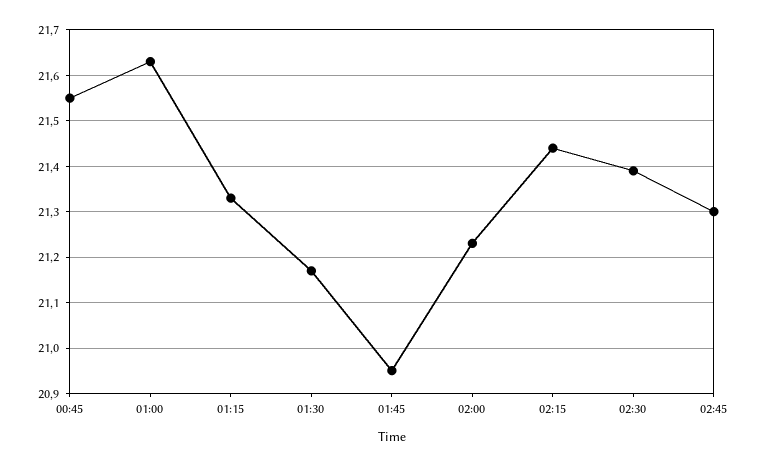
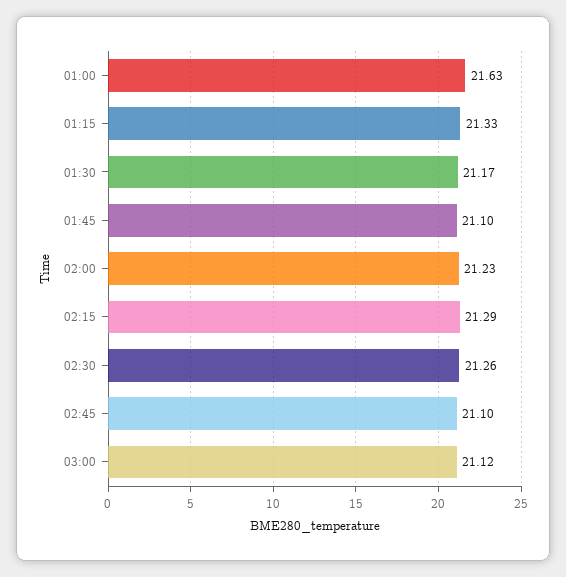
00:45: 21.55 -> none
01:45: 20.95 -> 21.1
02:15: 21.45 -> 21.29
02:30: 21.4 -> 21.26
02:45: 21.3 -> 21.1
03:00: none -> 21.12

